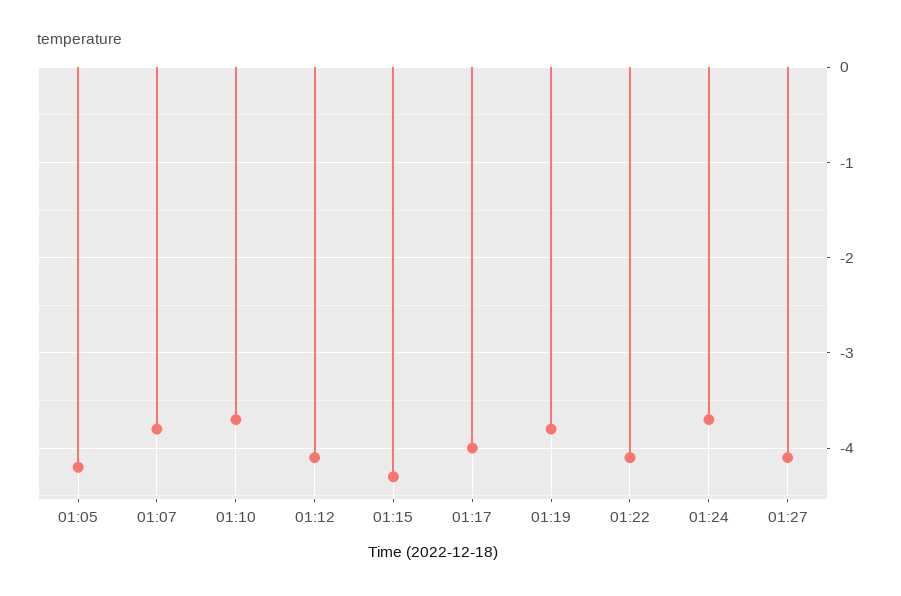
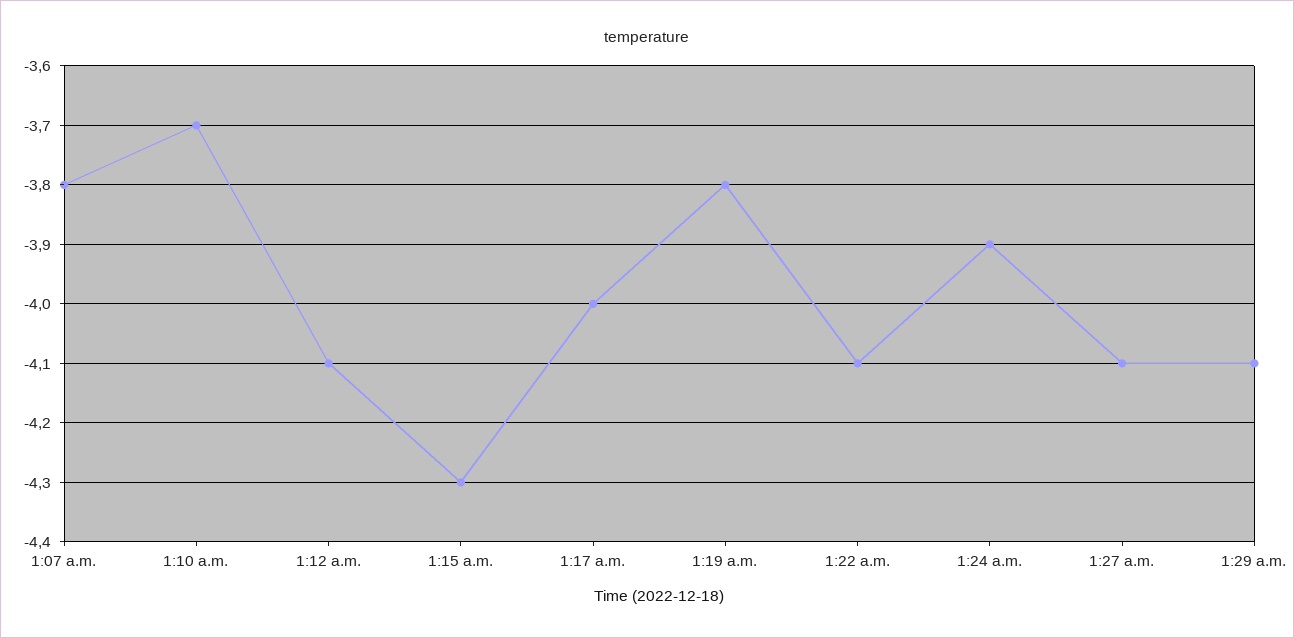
01:05: -4.2 -> none
01:24: -3.7 -> -3.9
1:29 a.m.: none -> -4.1

